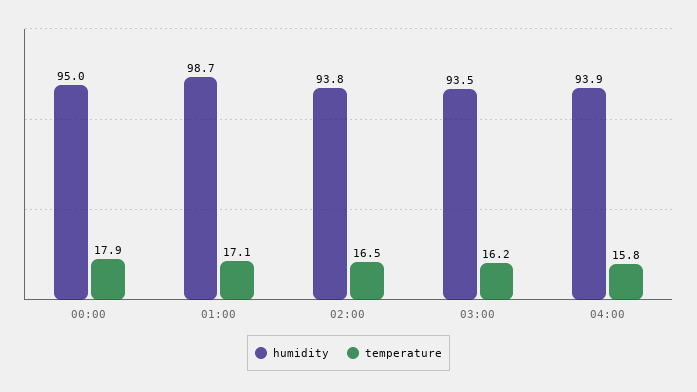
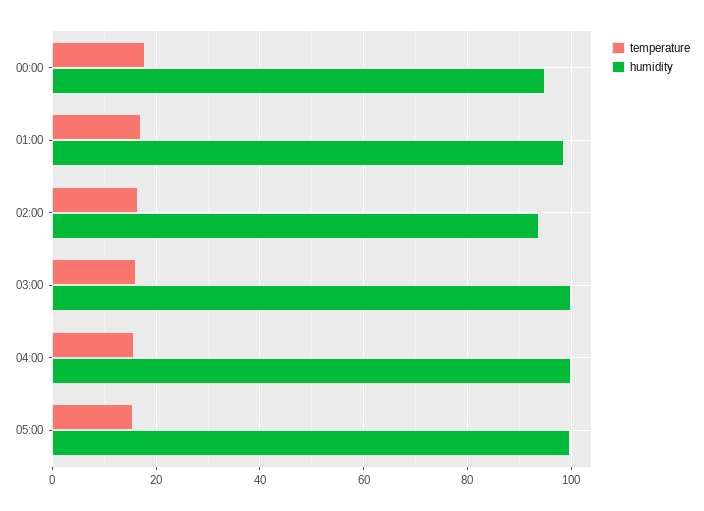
humidity, 03:00: 93.5 -> 100
humidity, 04:00: 93.9 -> 100
temperature, 05:00: none -> 16
humidity, 05:00: none -> 100

